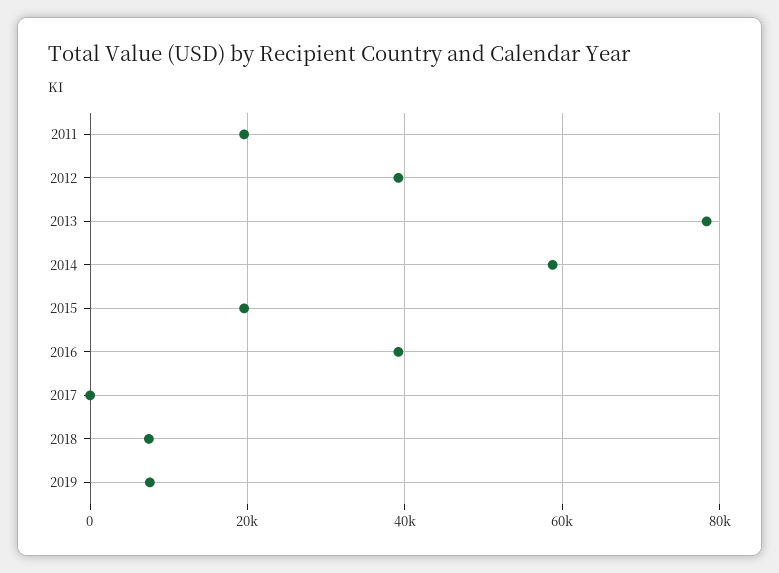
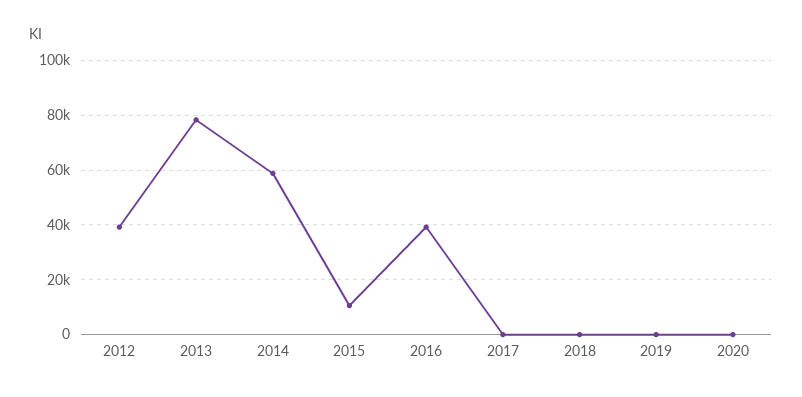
2011: 20000 -> none
2015: 20000 -> 10000
2018: 8000 -> 0
2019: 8000 -> 0
2020: none -> 0

